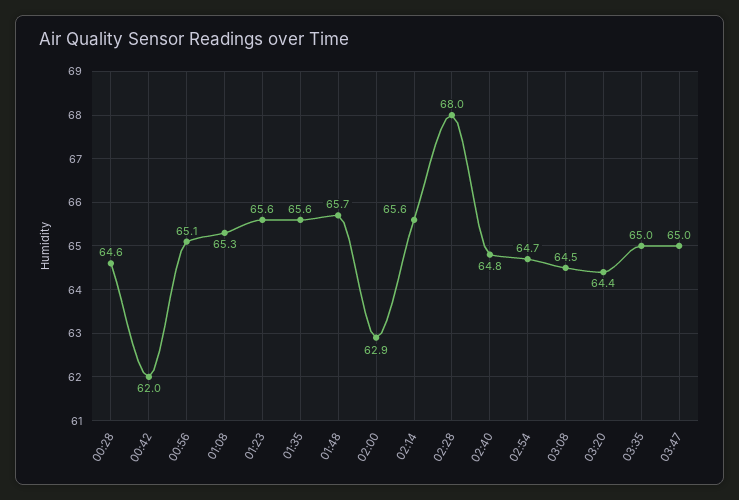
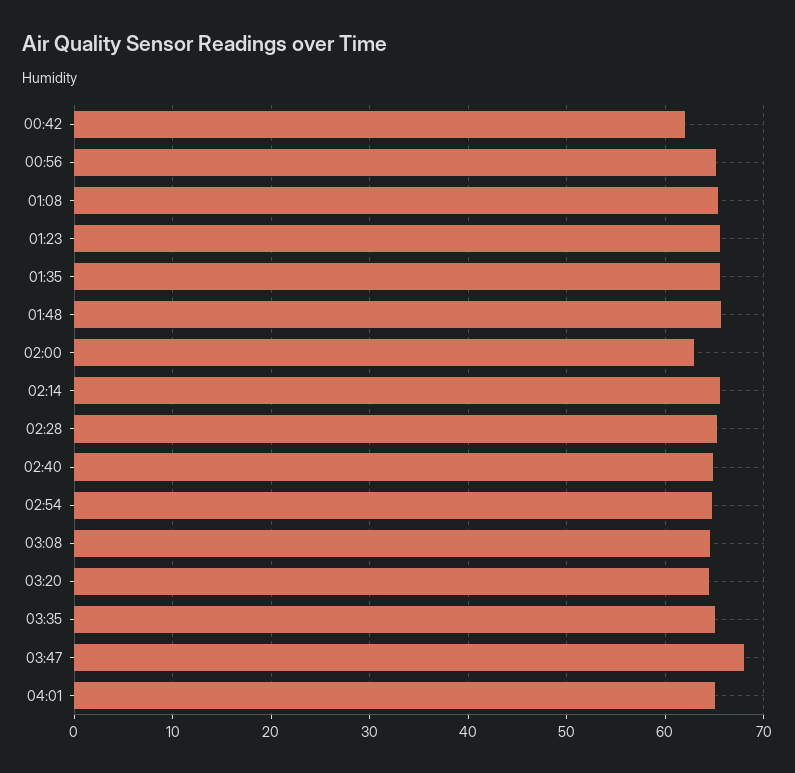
00:28: 64.6 -> none
02:28: 68 -> 65
03:47: 65 -> 68
04:01: none -> 65

